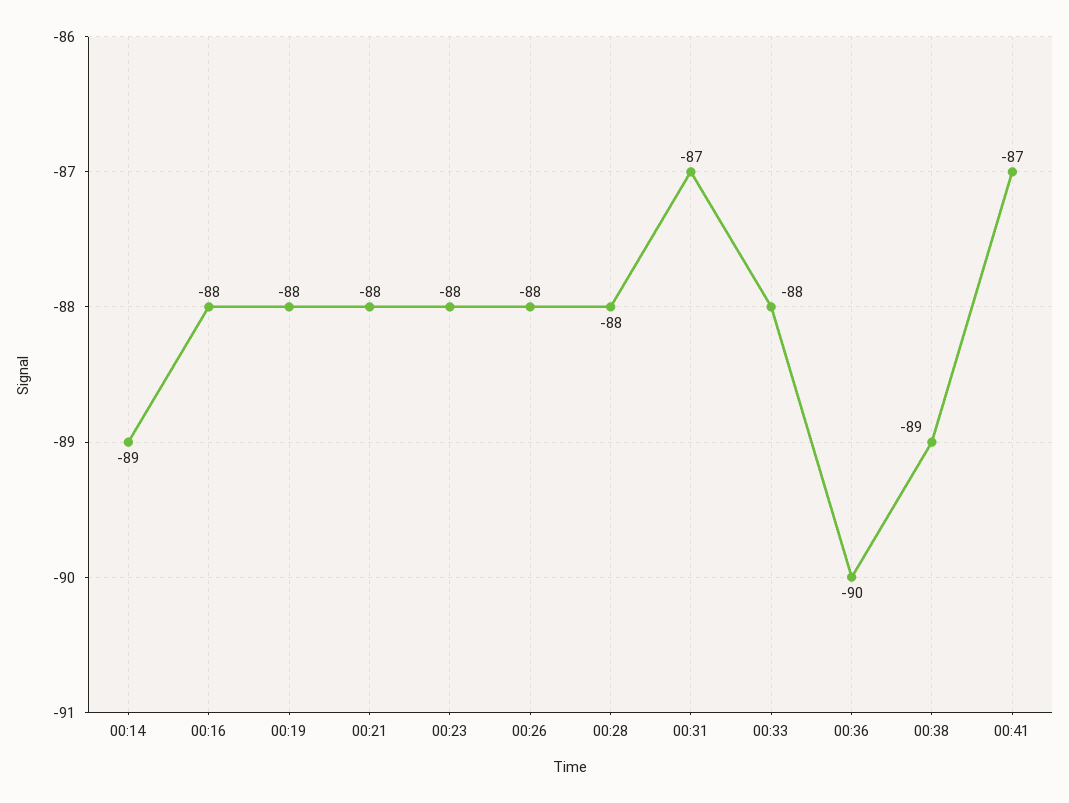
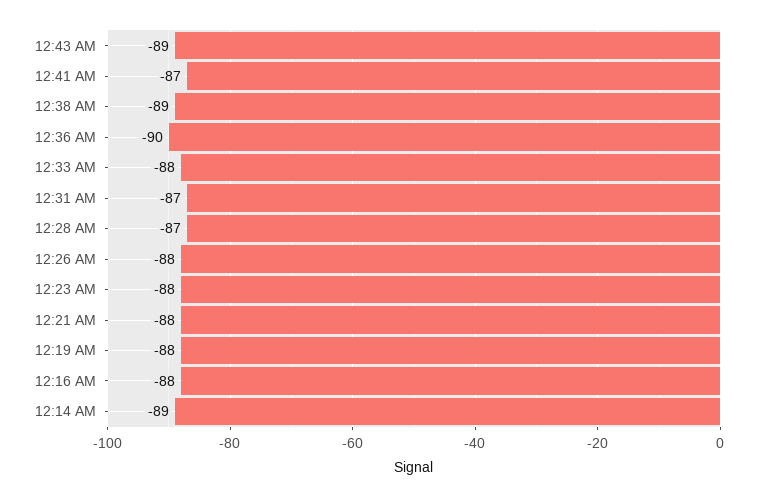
00:28: -88 -> -87
12:43 AM: none -> -89

